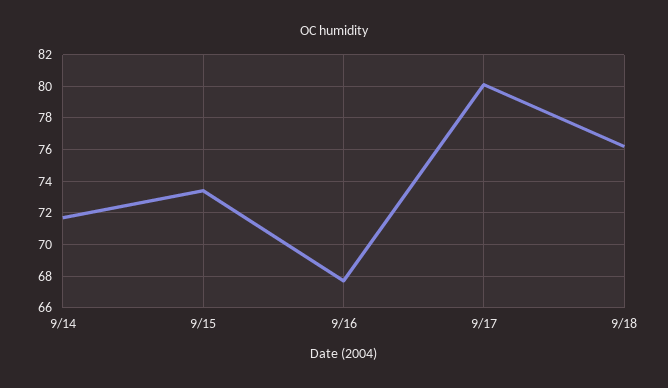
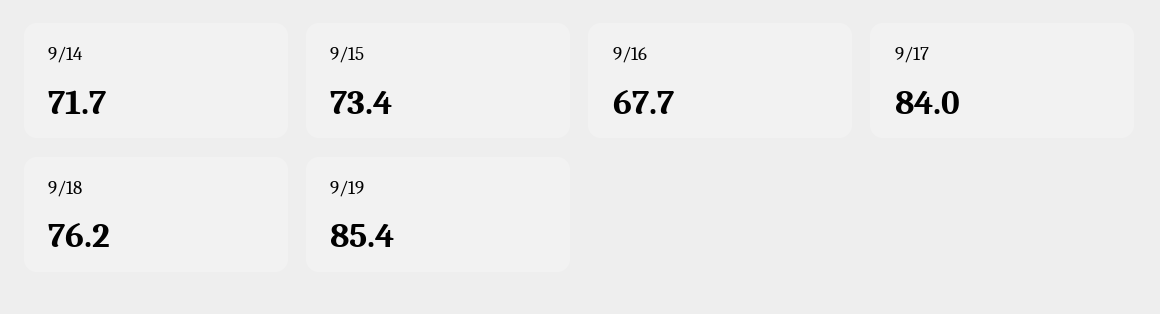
9/17: 80 -> 84
9/19: none -> 85.4

